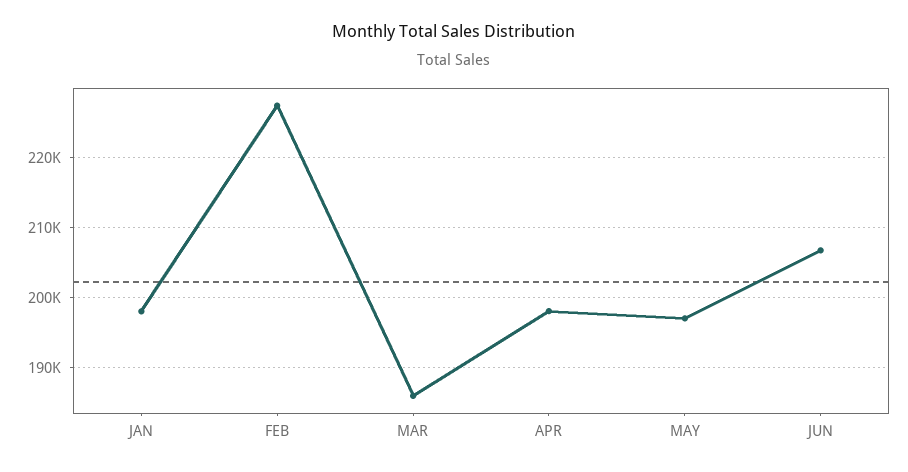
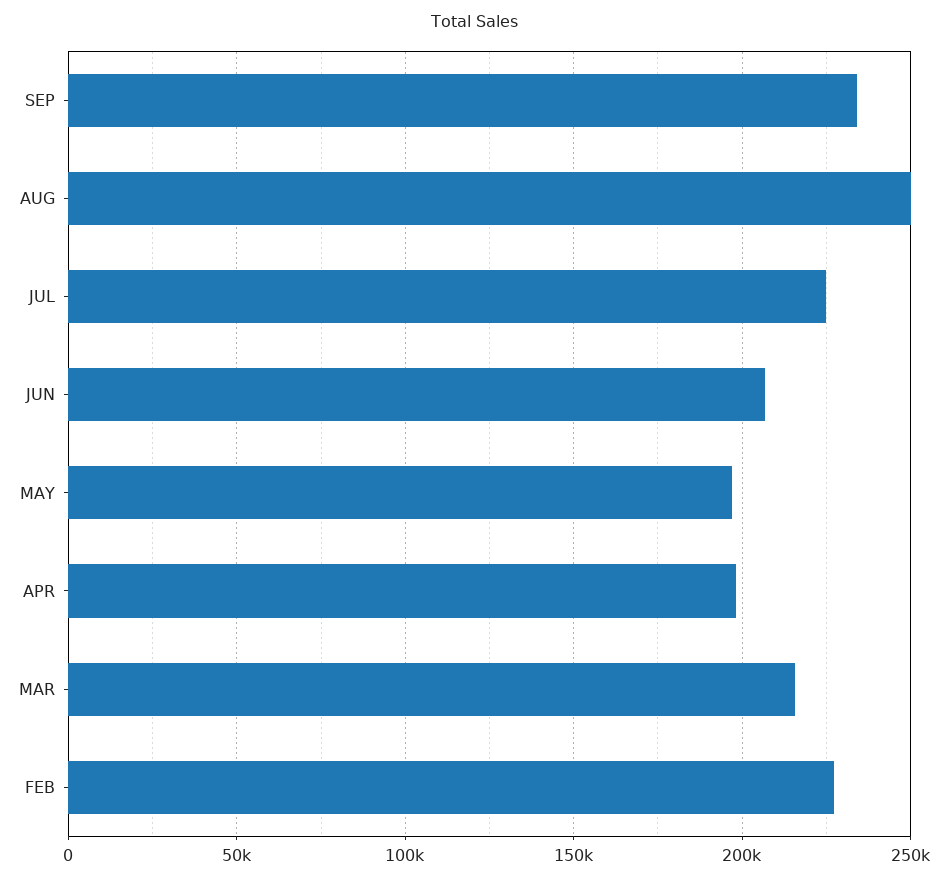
JAN: 198000 -> none
MAR: 186000 -> 215000
SEP: none -> 235000
AUG: none -> 250000
JUL: none -> 225000

